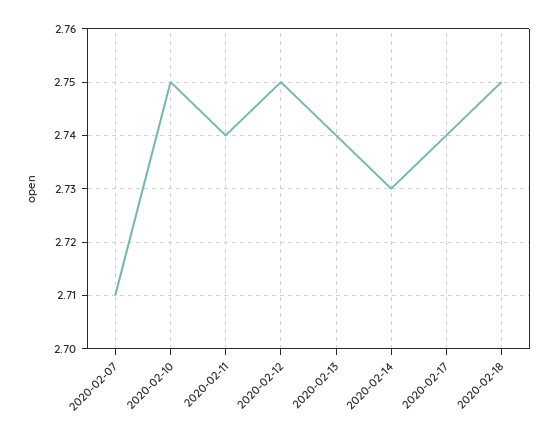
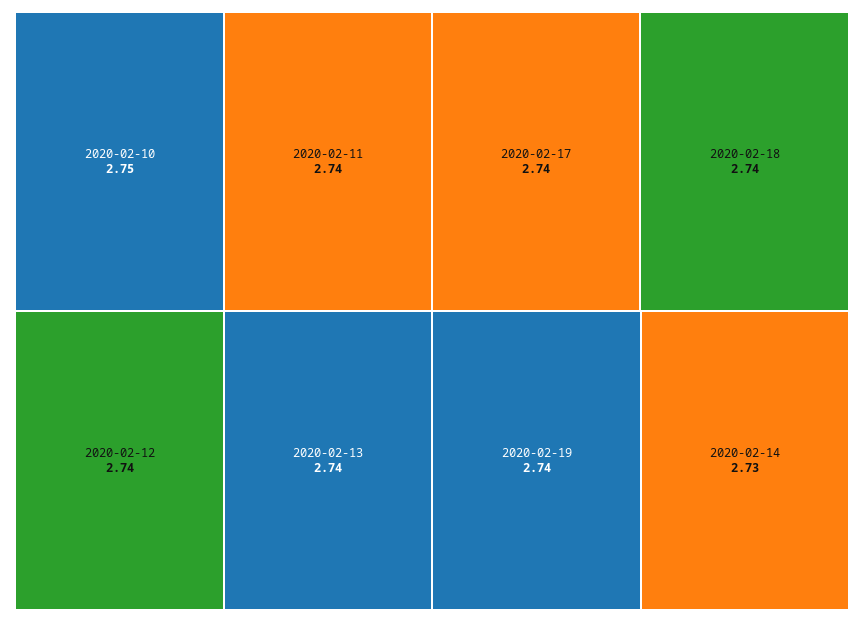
2020-02-07: 2.71 -> none
2020-02-12: 2.75 -> 2.74
2020-02-18: 2.75 -> 2.74
2020-02-19: none -> 2.74

